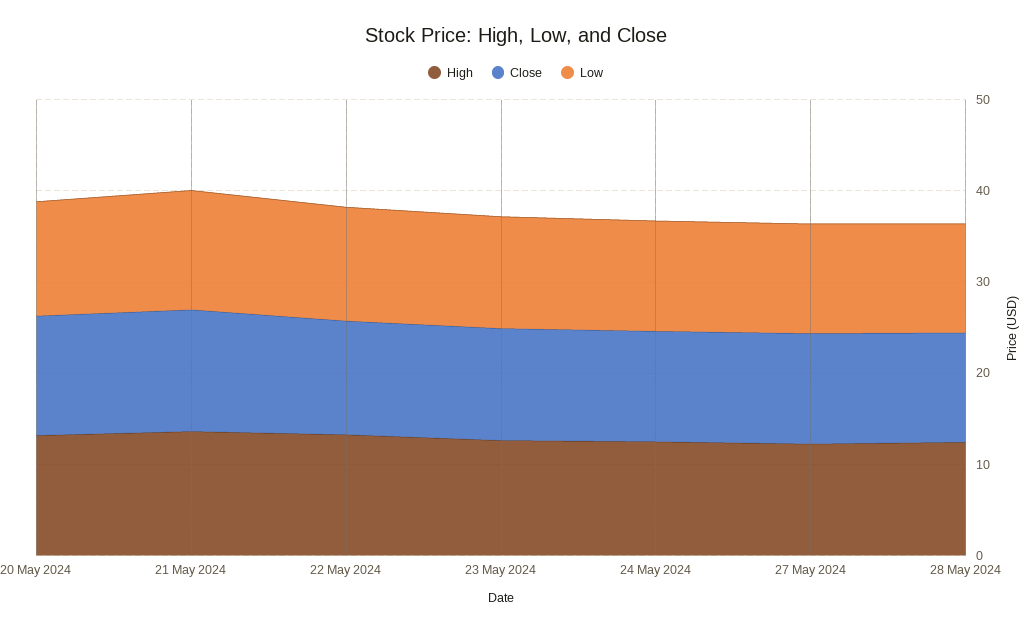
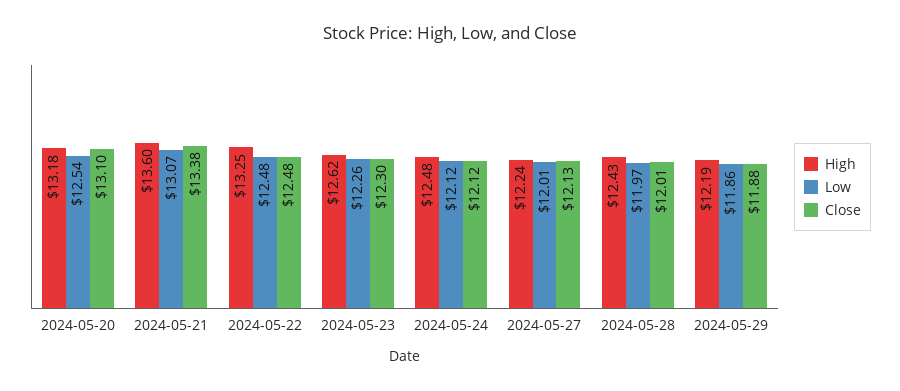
High, 2024-05-29: none -> 12.19
Low, 2024-05-29: none -> 11.86
Close, 2024-05-29: none -> 11.88

